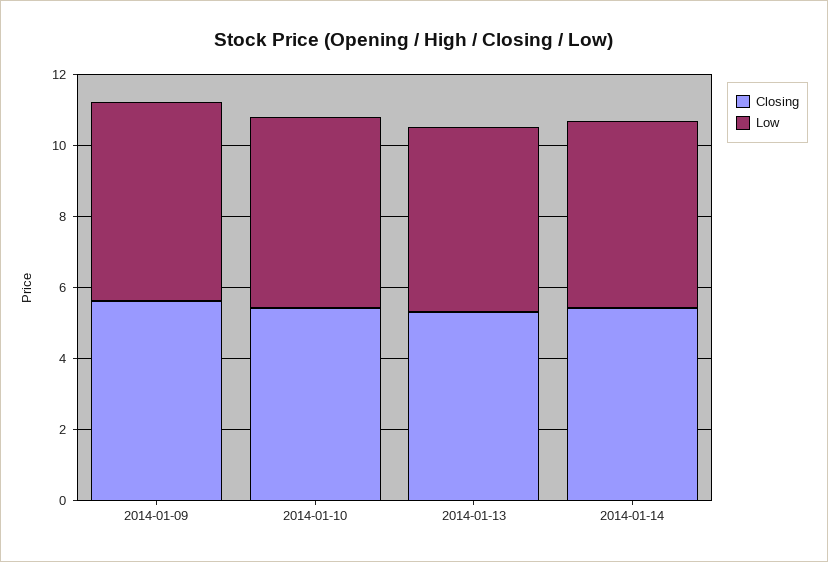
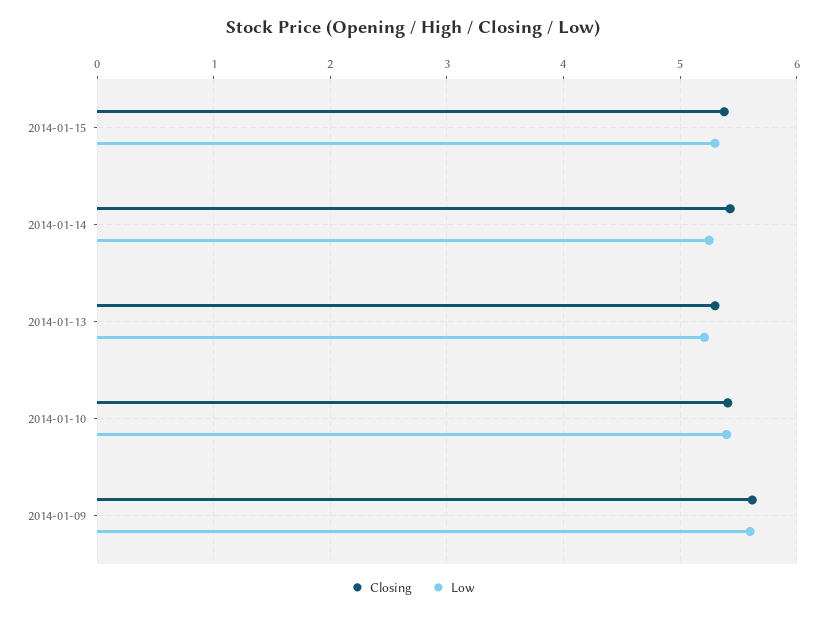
Closing, 2014-01-15: none -> 5.4
Low, 2014-01-15: none -> 5.3

